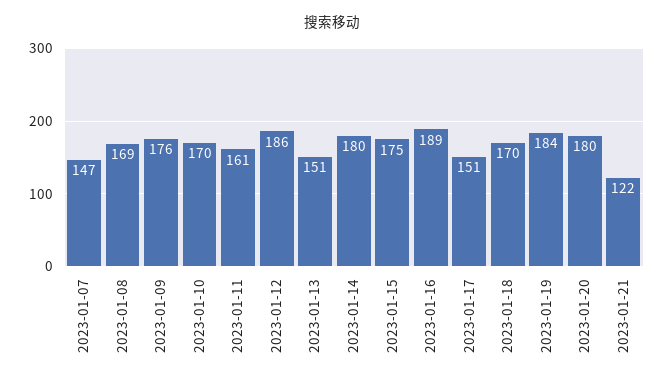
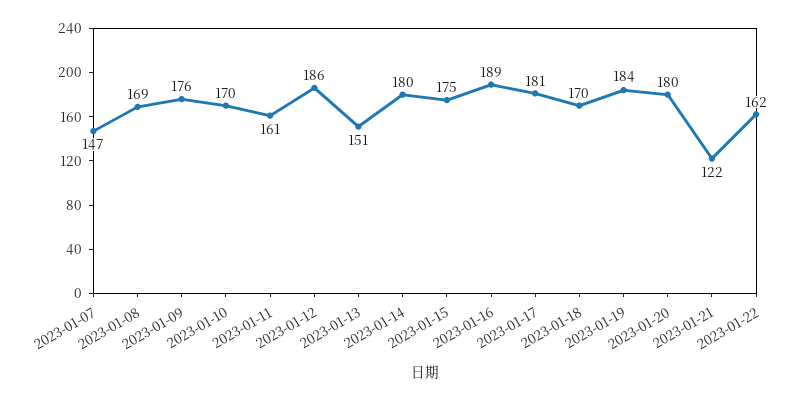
2023-01-17: 151 -> 181
2023-01-22: none -> 162

